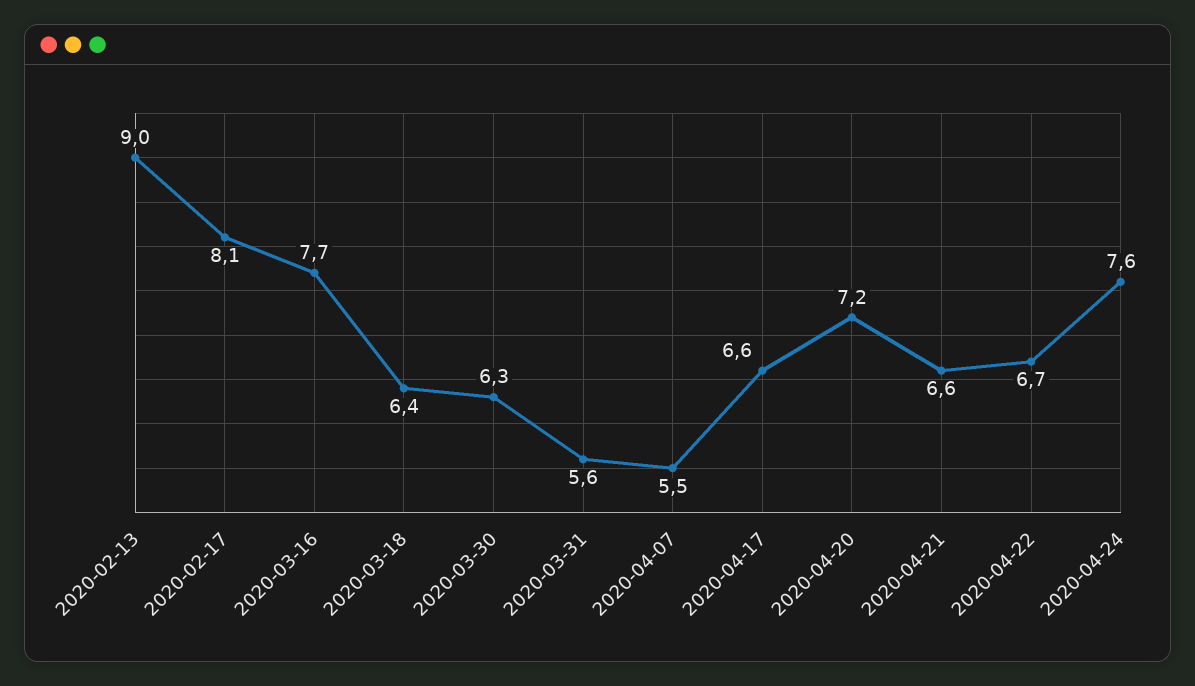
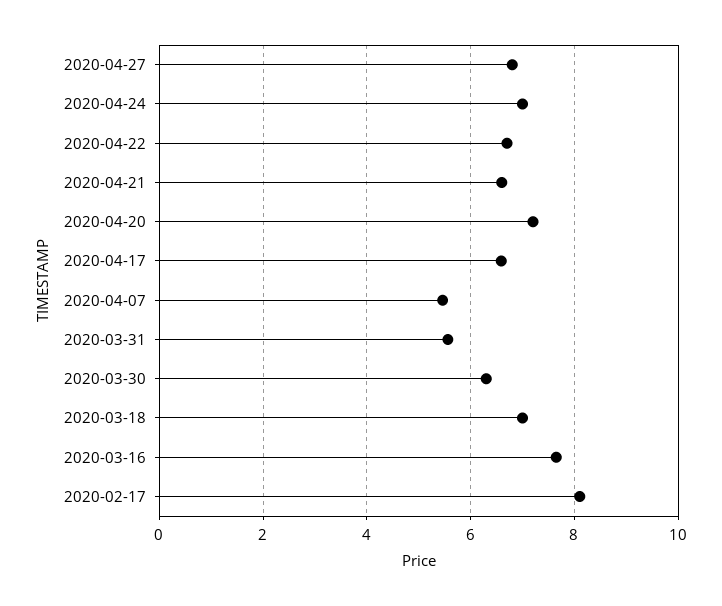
2020-02-13: 9 -> none
2020-03-18: 6.4 -> 7
2020-04-24: 7.6 -> 7
2020-04-27: none -> 6.8

